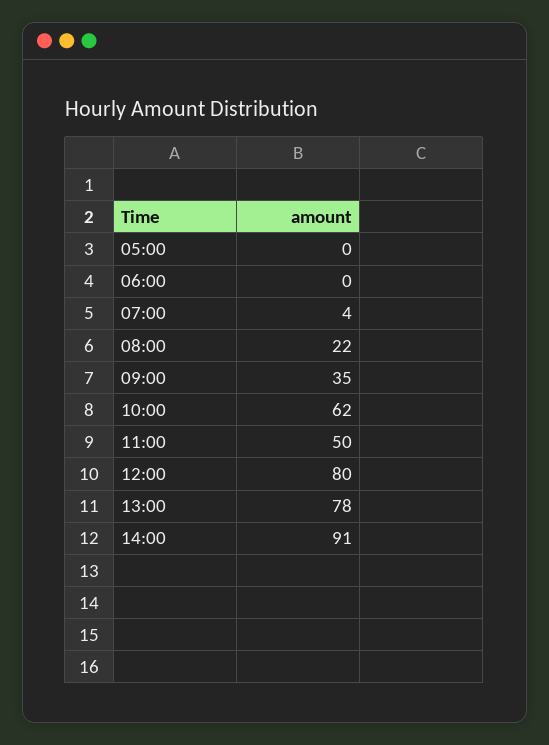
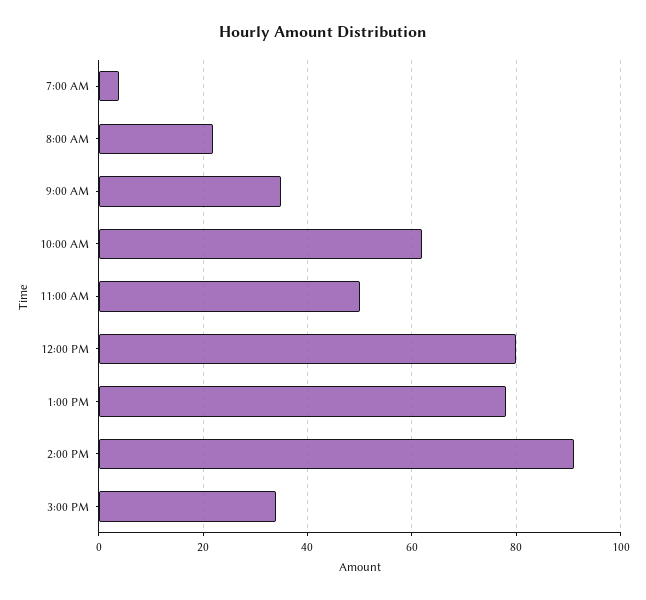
05:00: 0 -> none
06:00: 0 -> none
3:00 PM: none -> 35

